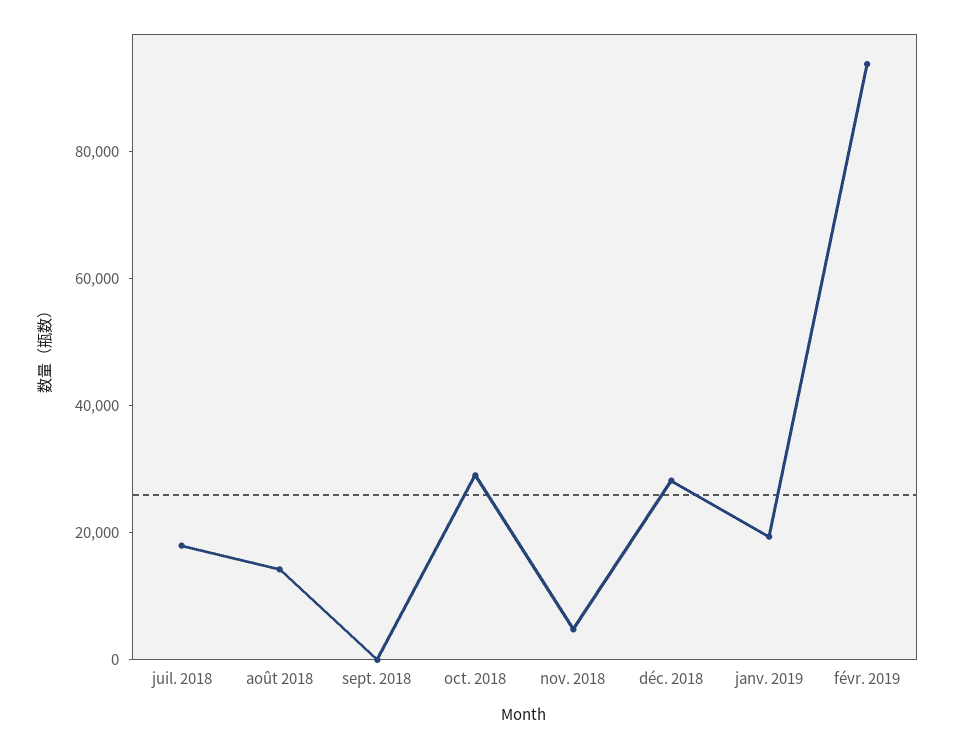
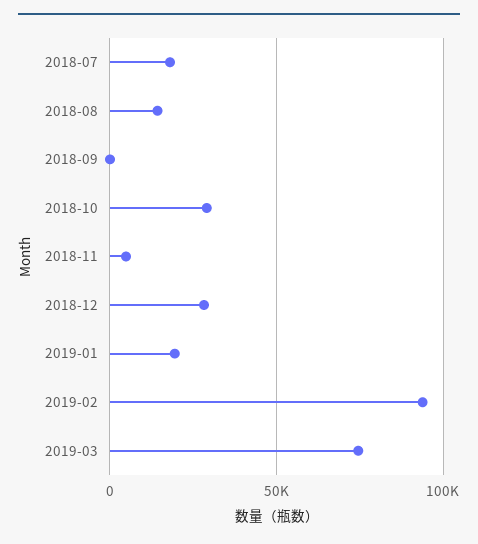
2019-03: none -> 75000

